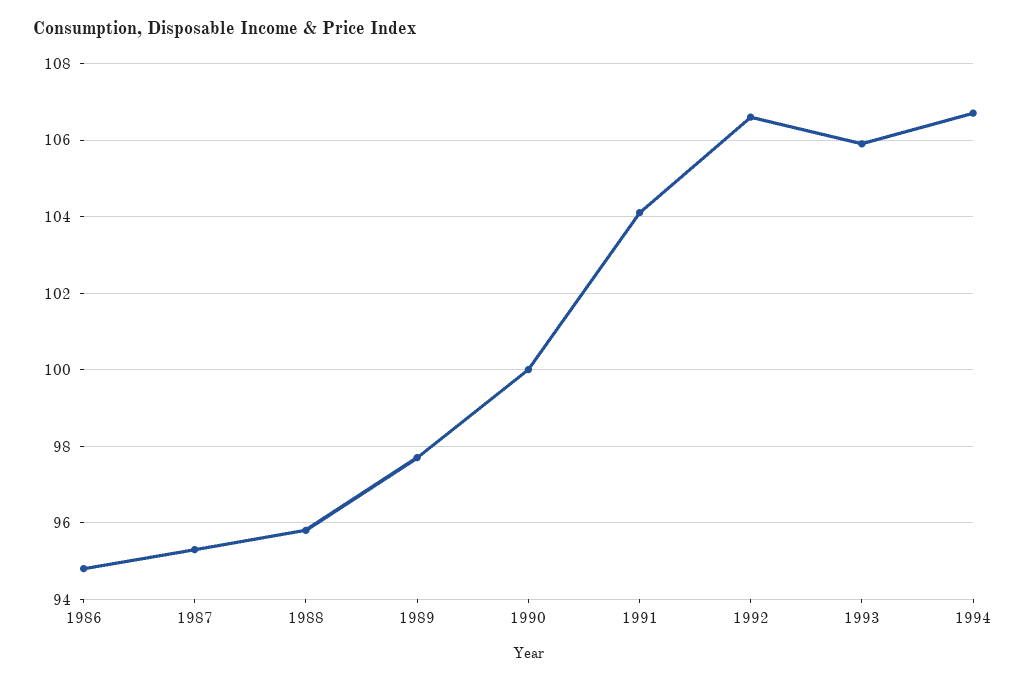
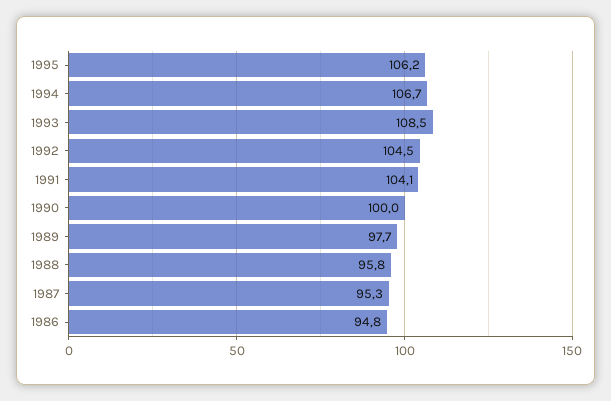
1992: 106.5 -> 104.5
1993: 106 -> 108.5
1995: none -> 106.2

